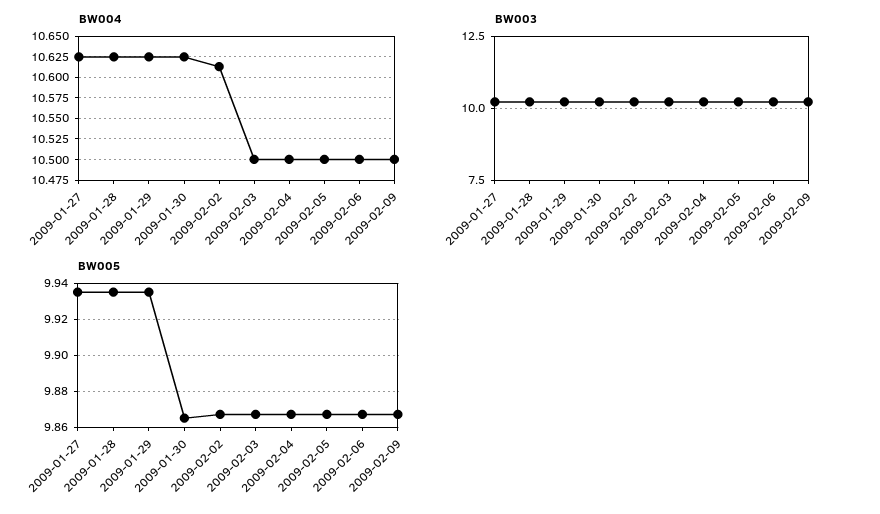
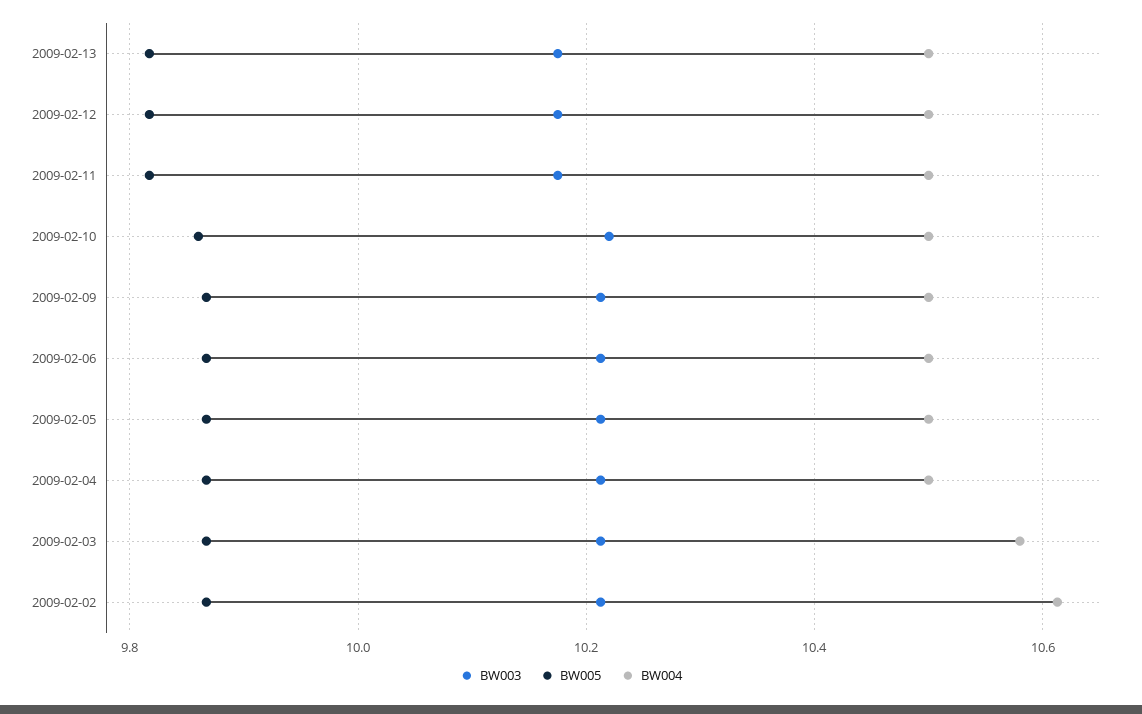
BW004, 2009-01-27: 10.625 -> none
BW004, 2009-01-28: 10.625 -> none
BW004, 2009-01-29: 10.625 -> none
BW004, 2009-01-30: 10.625 -> none
BW004, 2009-02-03: 10.5 -> 10.58
BW003, 2009-01-27: 10.25 -> none
BW003, 2009-01-28: 10.25 -> none
BW003, 2009-01-29: 10.25 -> none
BW003, 2009-01-30: 10.25 -> none
BW005, 2009-01-27: 9.935 -> none
BW005, 2009-01-28: 9.935 -> none
BW005, 2009-01-29: 9.935 -> none
BW005, 2009-01-30: 9.865 -> none
BW003, 2009-02-13: none -> 10.18
BW005, 2009-02-13: none -> 9.82
BW004, 2009-02-13: none -> 10.5
BW003, 2009-02-12: none -> 10.18
BW005, 2009-02-12: none -> 9.82
BW004, 2009-02-12: none -> 10.5
BW003, 2009-02-11: none -> 10.18
BW005, 2009-02-11: none -> 9.82
BW004, 2009-02-11: none -> 10.5
BW003, 2009-02-10: none -> 10.22
BW005, 2009-02-10: none -> 9.86
BW004, 2009-02-10: none -> 10.5

